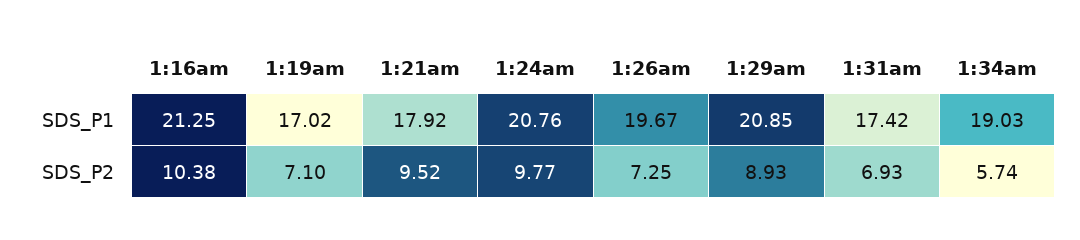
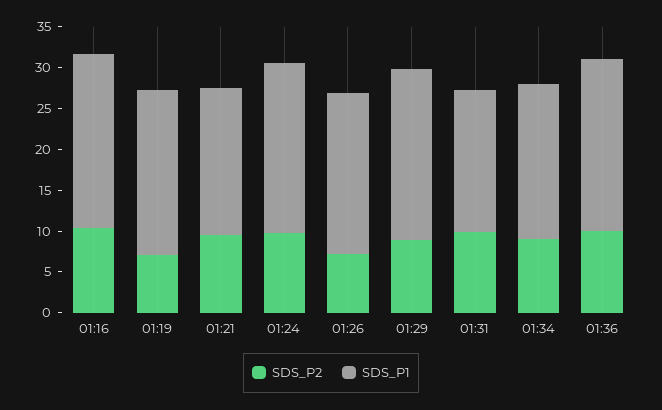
SDS_P1, 1:19am: 17.02 -> 20
SDS_P2, 1:31am: 6.93 -> 10
SDS_P2, 1:34am: 5.74 -> 9
SDS_P2, 01:36: none -> 10
SDS_P1, 01:36: none -> 21

